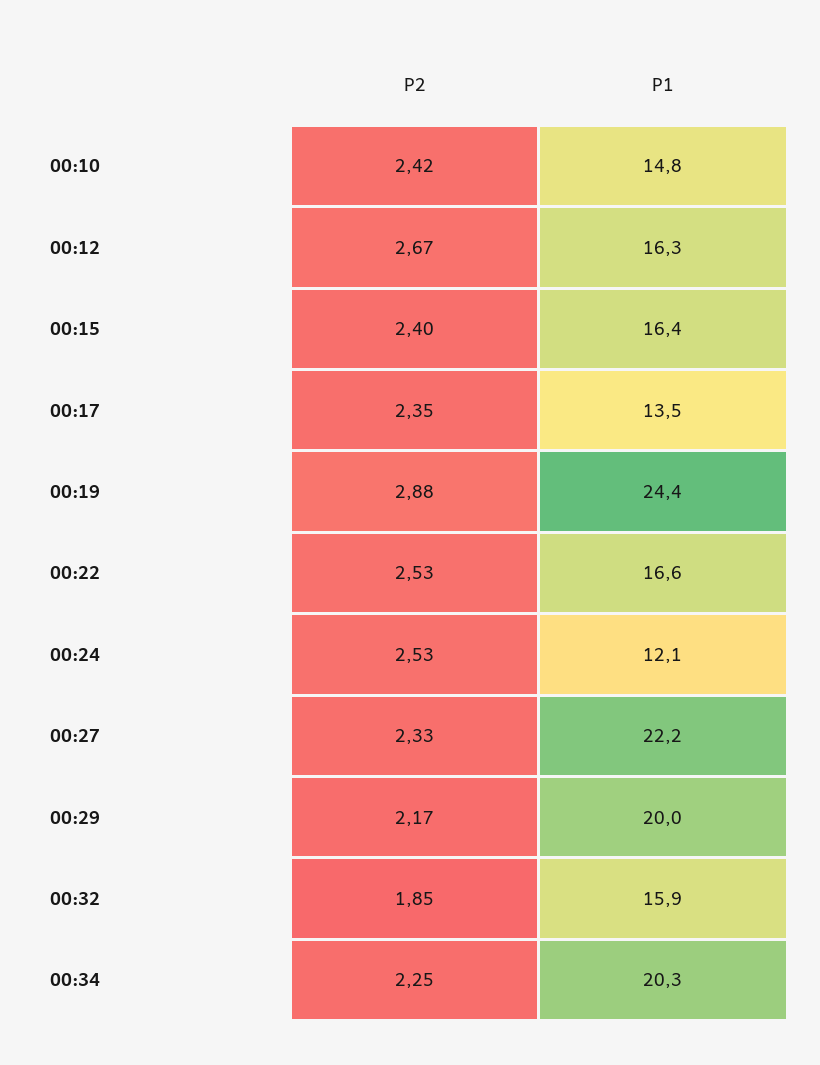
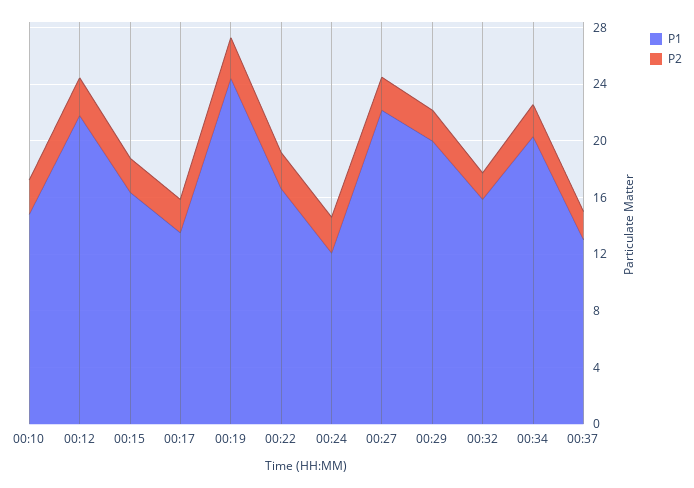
P1, 00:12: 16.3 -> 22
P1, 00:37: none -> 13
P2, 00:37: none -> 2

